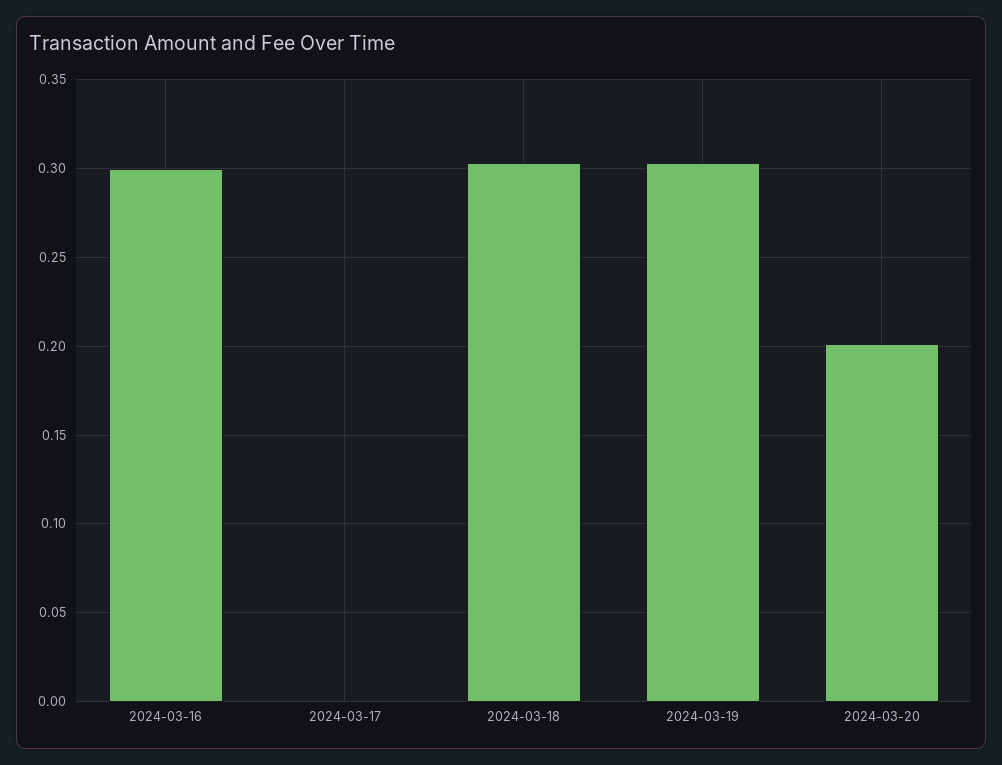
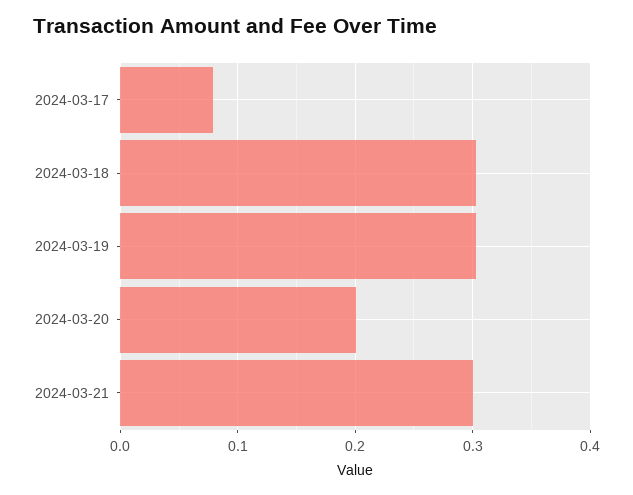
2024-03-16: 0.3 -> none
2024-03-17: 0 -> 0.08
2024-03-21: none -> 0.3

